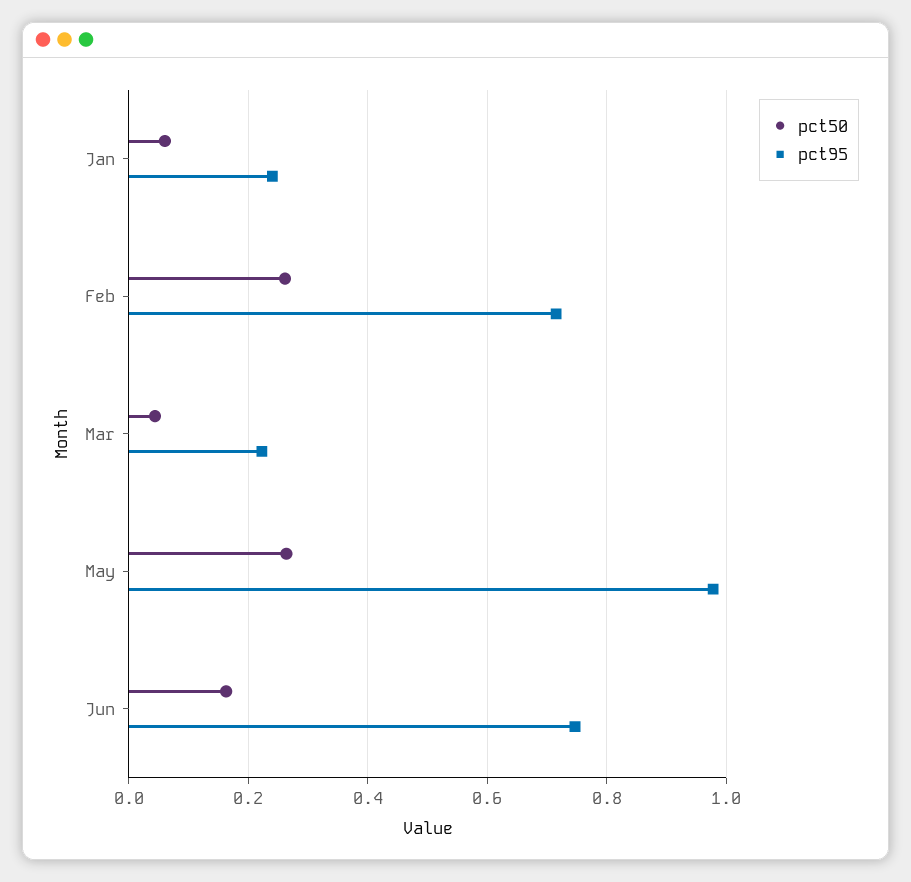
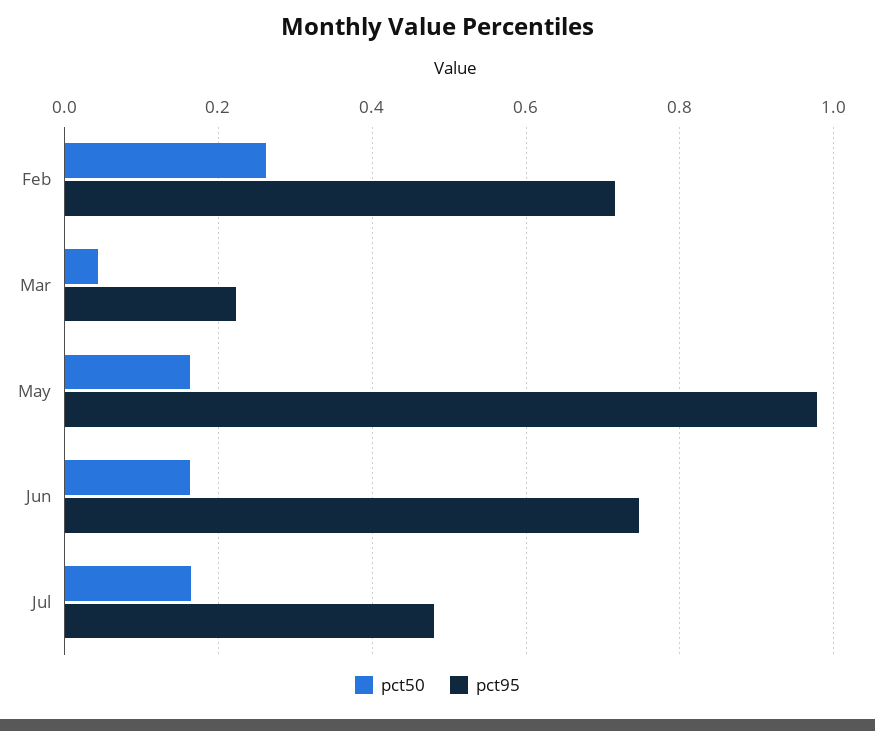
pct50, Jan: 0.06 -> none
pct95, Jan: 0.24 -> none
pct50, May: 0.26 -> 0.16
pct50, Jul: none -> 0.16
pct95, Jul: none -> 0.48

